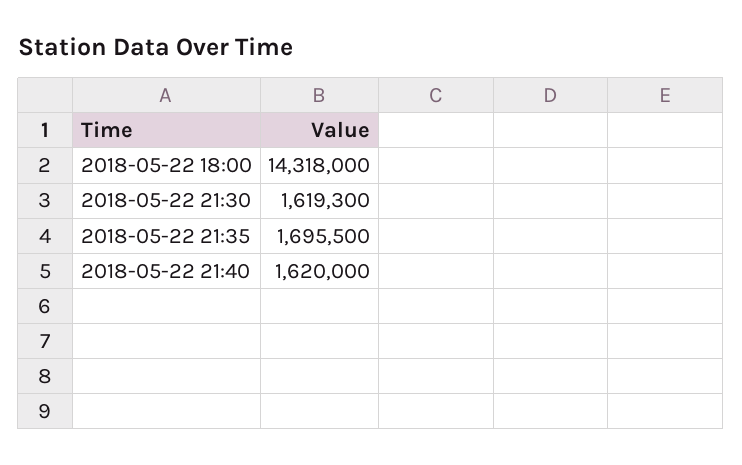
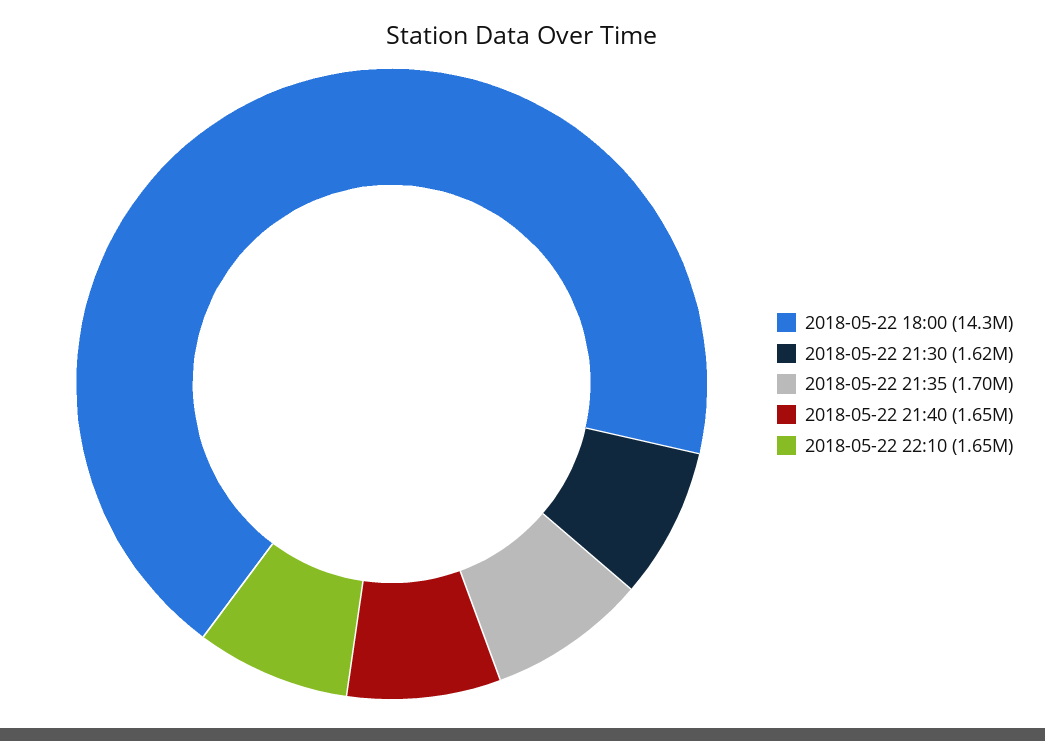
2018-05-22 21:40: 1620000 -> 1650000
2018-05-22 22:10: none -> 1650000

